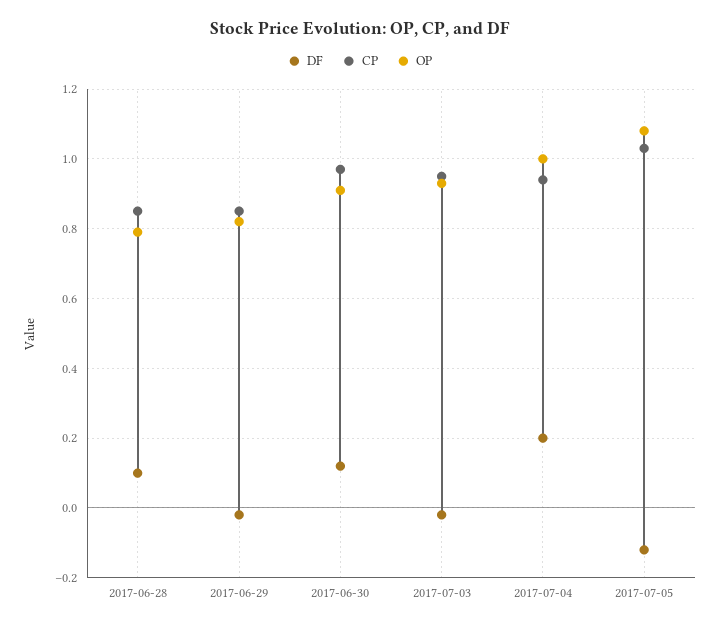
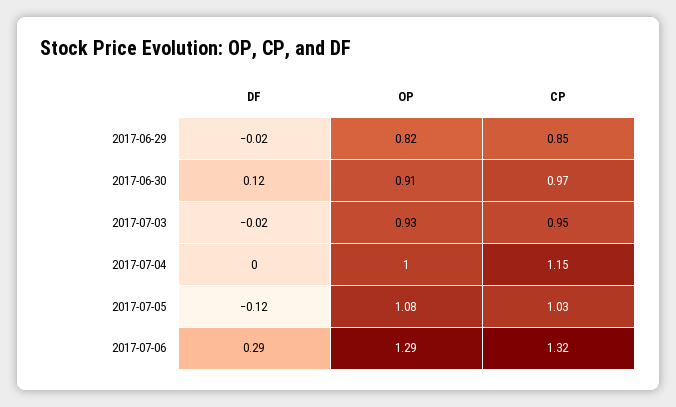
DF, 2017-06-28: 0.1 -> none
CP, 2017-06-28: 0.85 -> none
OP, 2017-06-28: 0.8 -> none
DF, 2017-07-04: 0.2 -> 0
CP, 2017-07-04: 0.95 -> 1.15
DF, 2017-07-06: none -> 0.29
OP, 2017-07-06: none -> 1.29
CP, 2017-07-06: none -> 1.32

